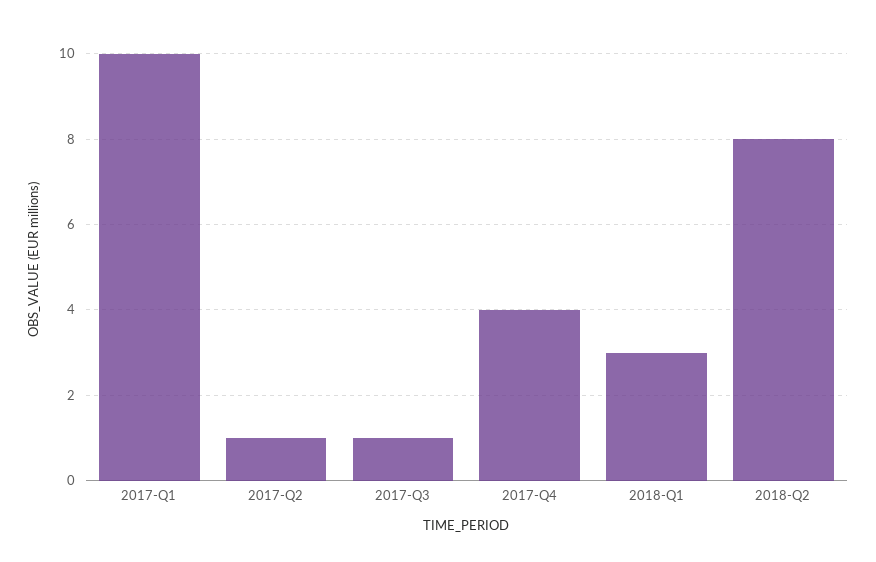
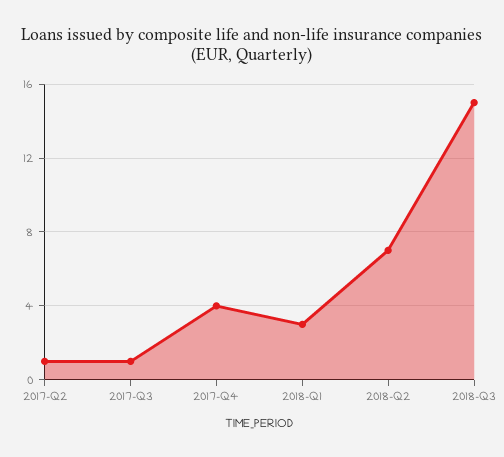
2017-Q1: 10 -> none
2018-Q2: 8 -> 7
2018-Q3: none -> 15

